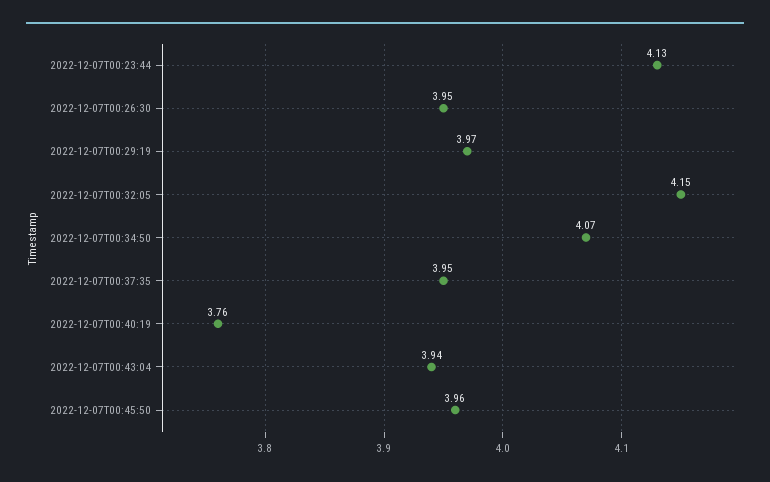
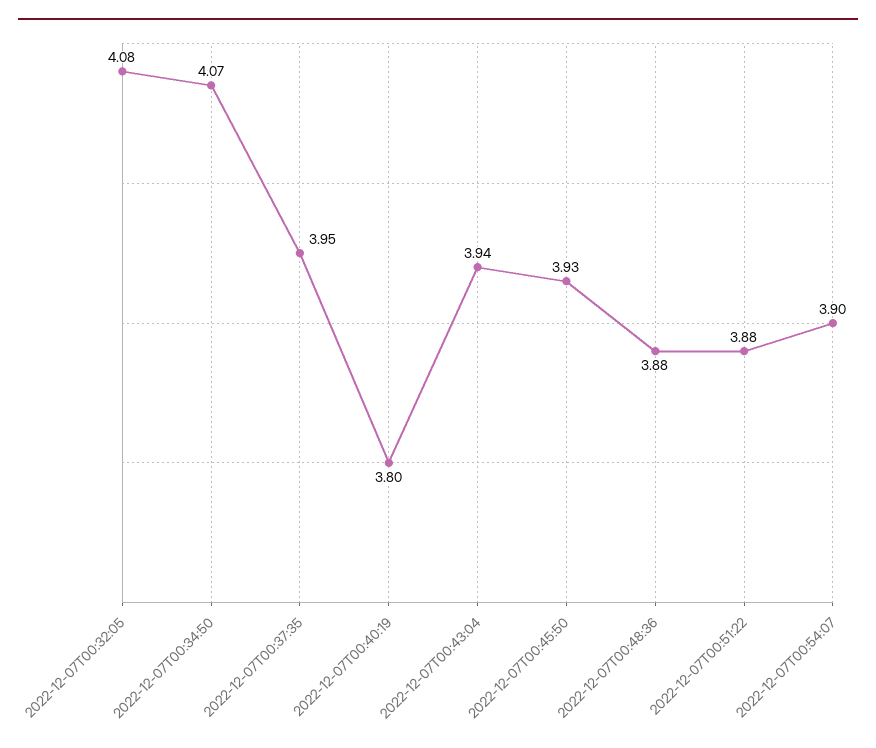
2022-12-07T00:23:44: 4.13 -> none
2022-12-07T00:26:30: 3.95 -> none
2022-12-07T00:29:19: 3.97 -> none
2022-12-07T00:32:05: 4.15 -> 4.08
2022-12-07T00:40:19: 3.76 -> 3.8
2022-12-07T00:45:50: 3.96 -> 3.93
2022-12-07T00:48:36: none -> 3.88
2022-12-07T00:51:22: none -> 3.88
2022-12-07T00:54:07: none -> 3.9

